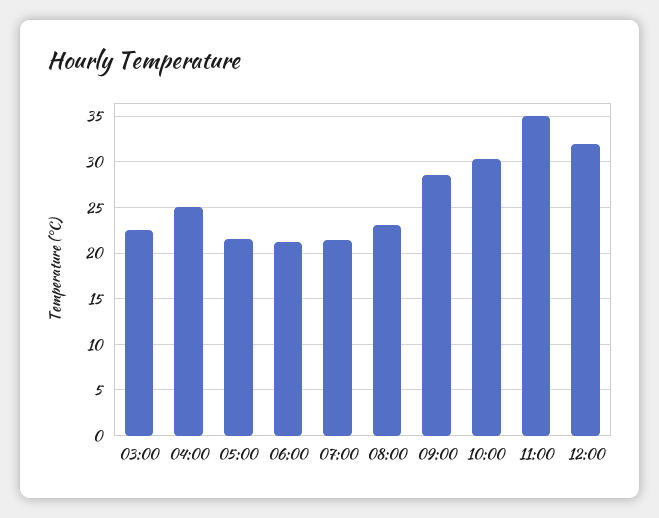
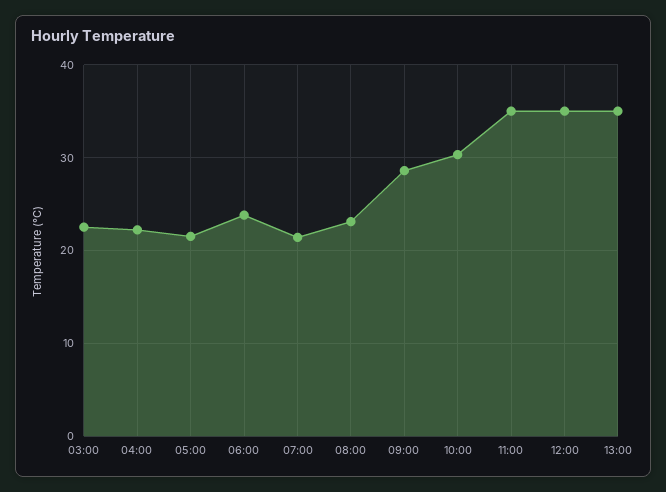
04:00: 25 -> 22
06:00: 21 -> 24
12:00: 32 -> 35
13:00: none -> 35

